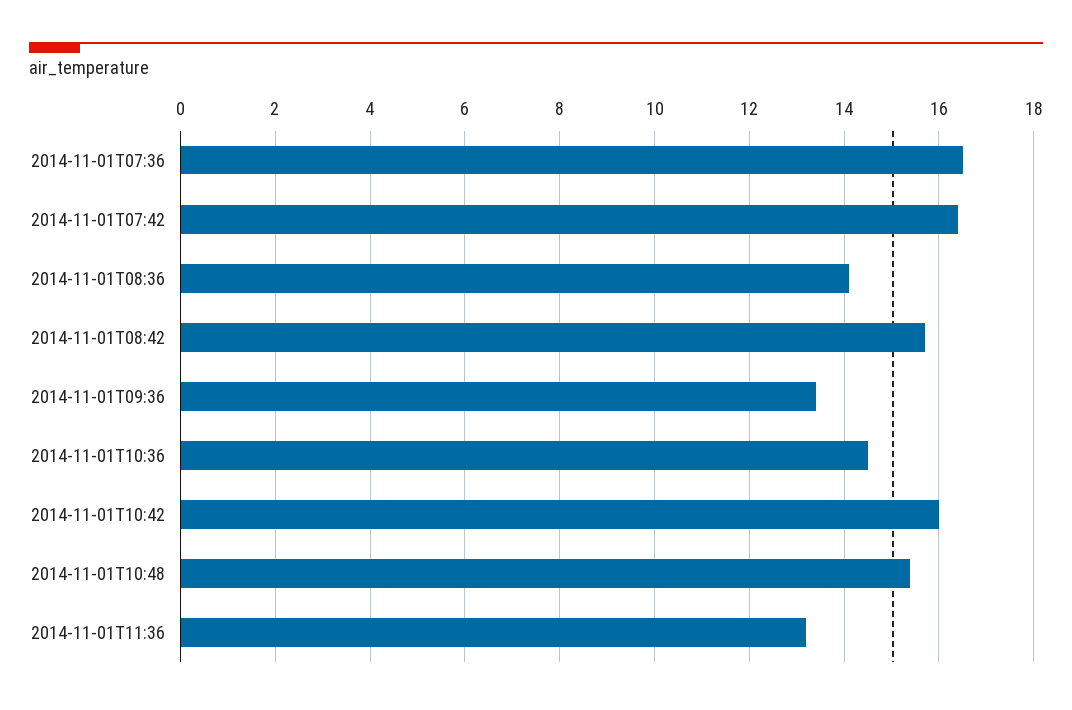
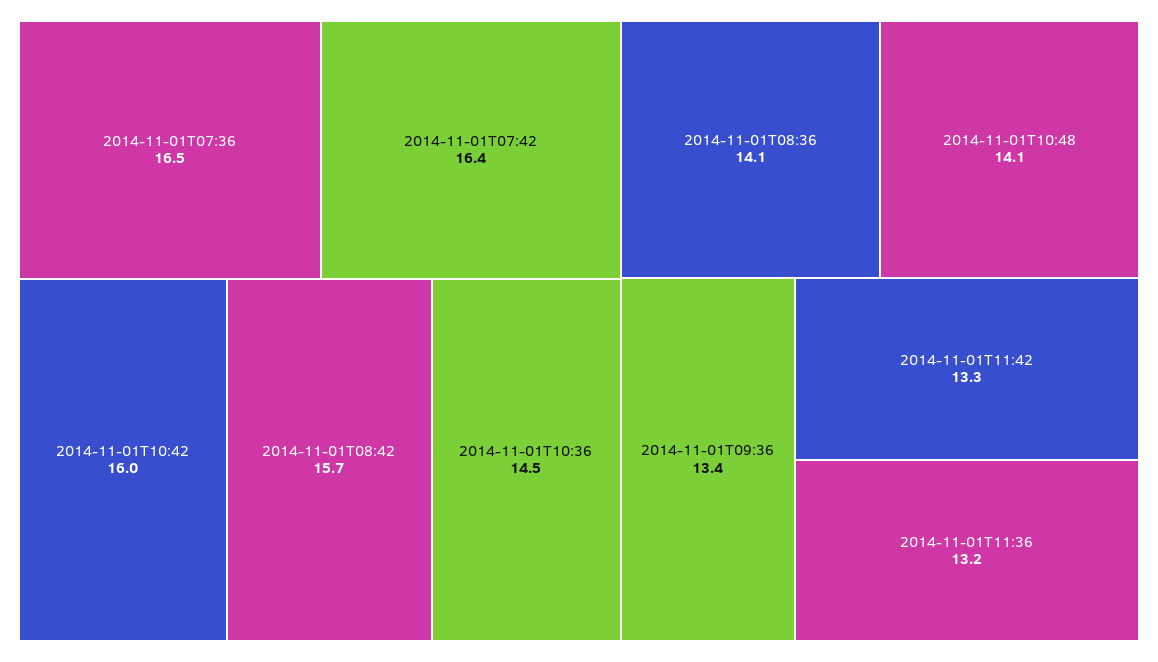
2014-11-01T10:48: 15.5 -> 14.1
2014-11-01T11:42: none -> 13.3

